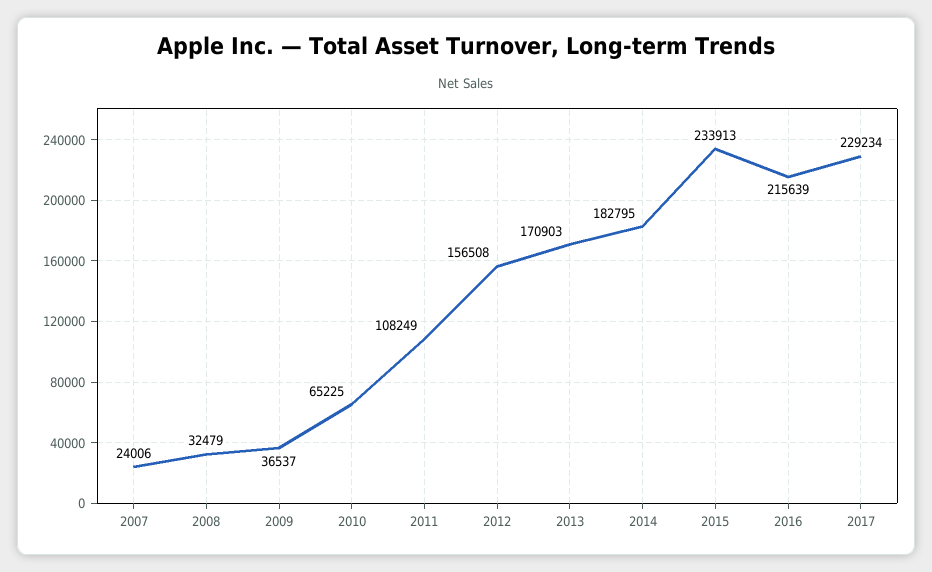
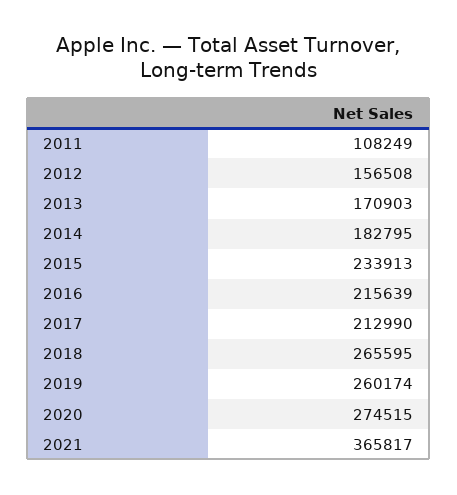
2007: 24006 -> none
2008: 32479 -> none
2009: 36537 -> none
2010: 65225 -> none
2017: 229234 -> 212990
2018: none -> 265595
2019: none -> 260174
2020: none -> 274515
2021: none -> 365817

